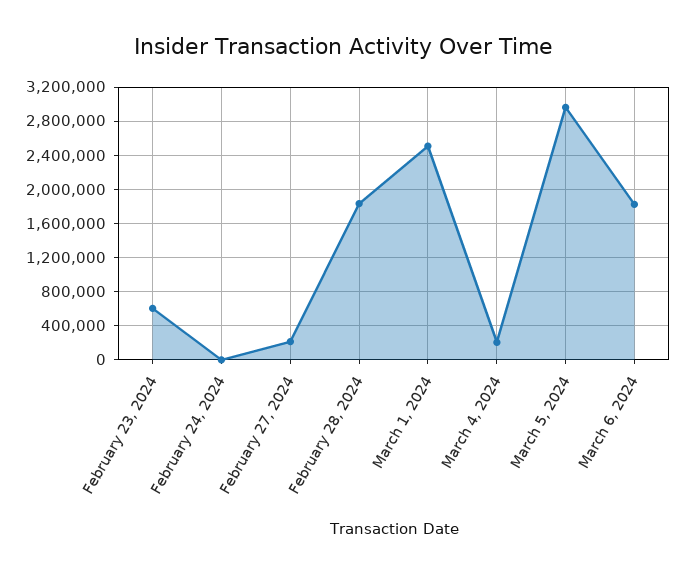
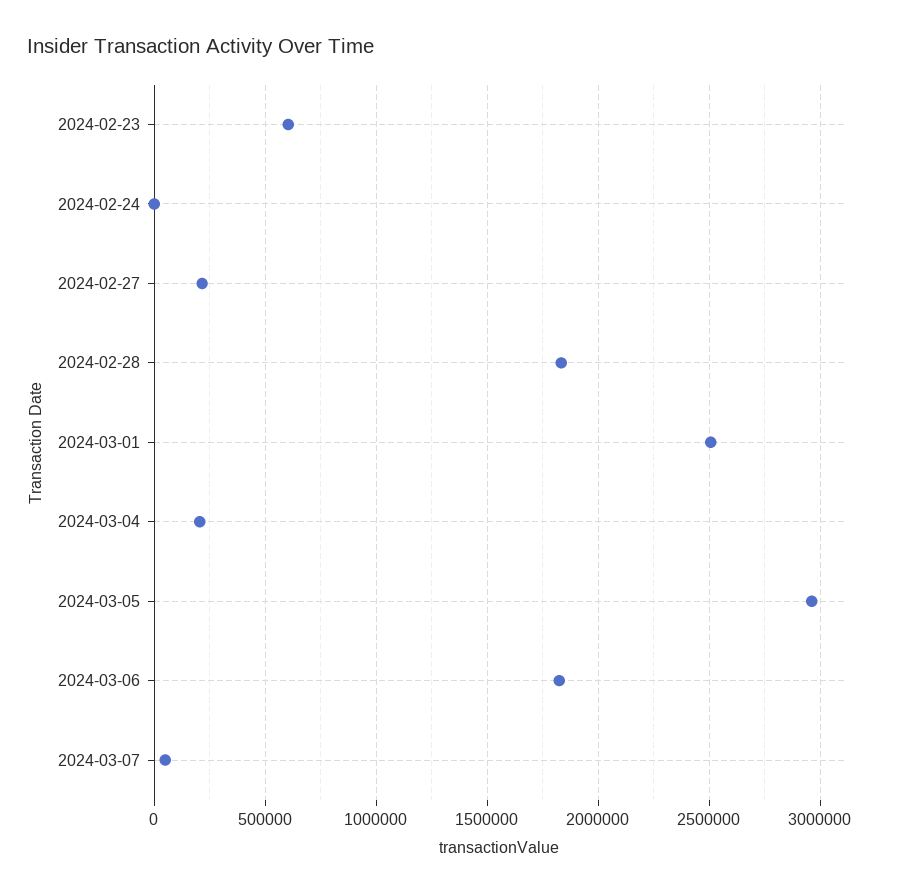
2024-03-07: none -> 50000

